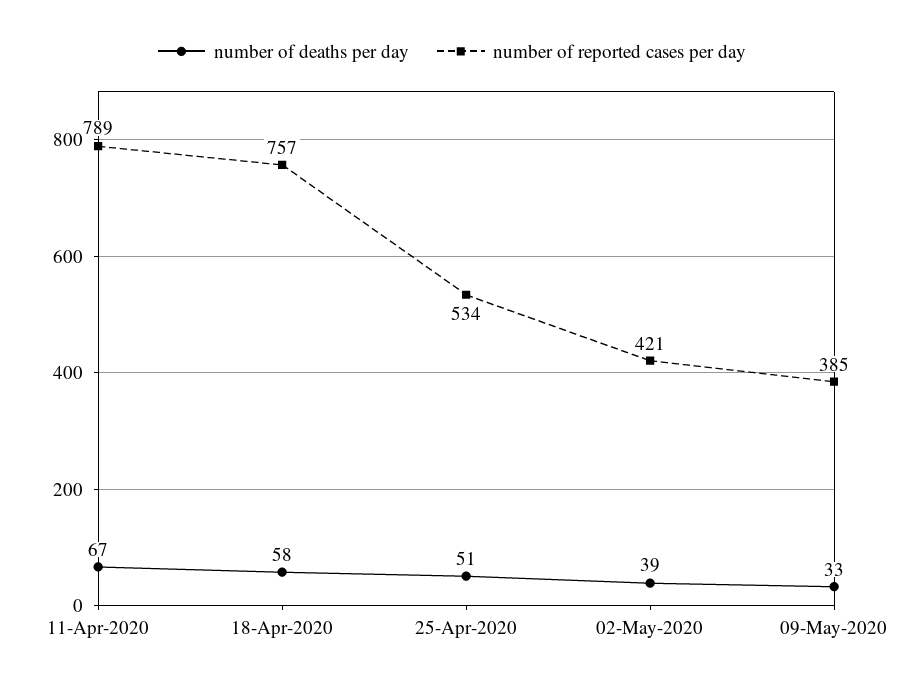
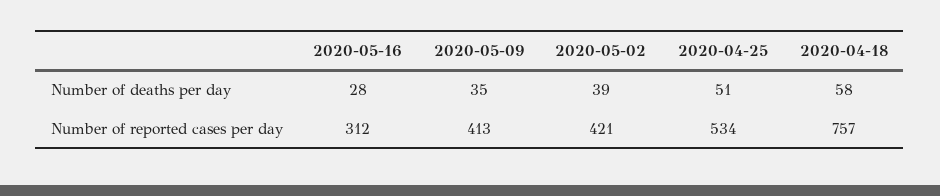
number of deaths per day, 11-Apr-2020: 67 -> none
number of reported cases per day, 11-Apr-2020: 789 -> none
number of deaths per day, 09-May-2020: 33 -> 35
number of reported cases per day, 09-May-2020: 385 -> 413
number of deaths per day, 2020-05-16: none -> 28
number of reported cases per day, 2020-05-16: none -> 312

